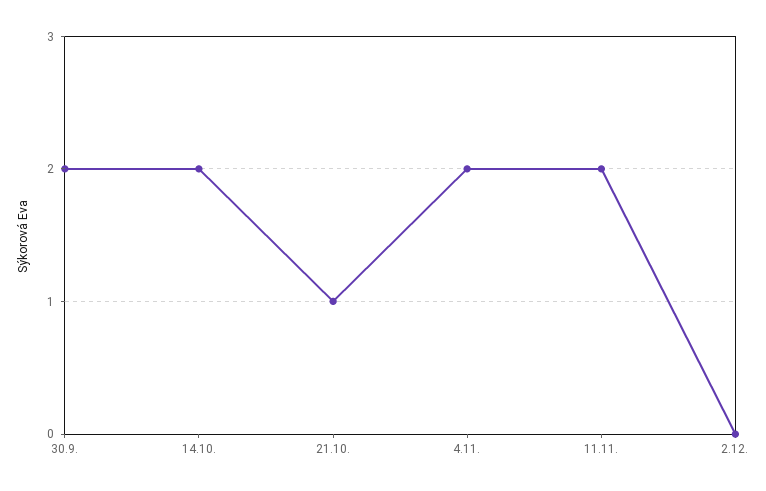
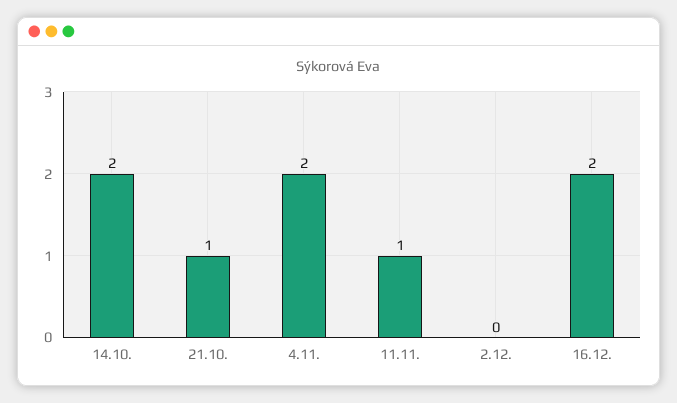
30.9.: 2 -> none
11.11.: 2 -> 1
16.12.: none -> 2

